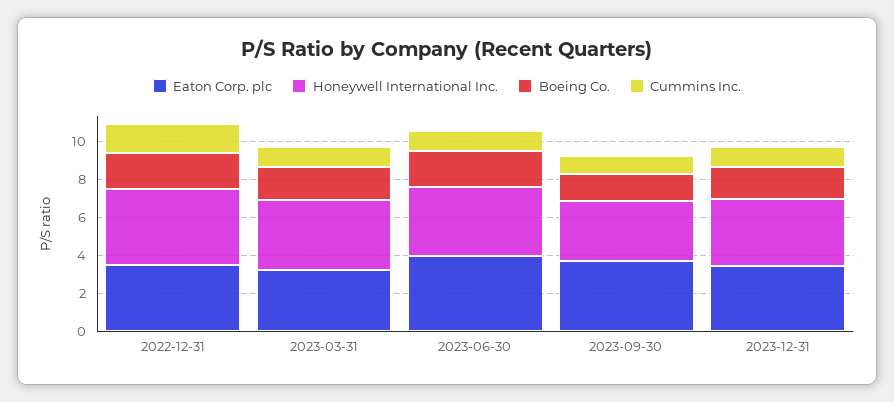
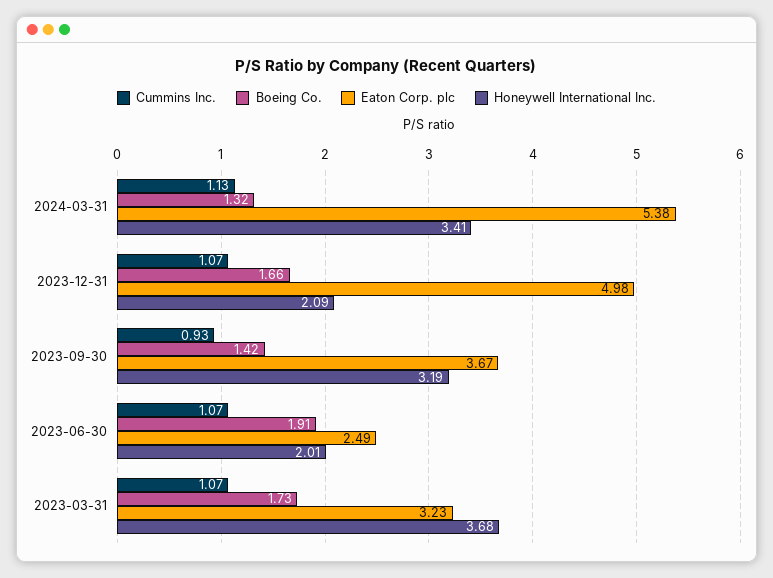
Eaton Corp. plc, 2022-12-31: 3.5 -> none
Honeywell International Inc., 2022-12-31: 4 -> none
Boeing Co., 2022-12-31: 2 -> none
Cummins Inc., 2022-12-31: 1.5 -> none
Eaton Corp. plc, 2023-06-30: 4 -> 2.49
Honeywell International Inc., 2023-06-30: 3.5 -> 2.01
Eaton Corp. plc, 2023-12-31: 3.5 -> 4.98
Honeywell International Inc., 2023-12-31: 3.5 -> 2.09
Cummins Inc., 2024-03-31: none -> 1.13
Boeing Co., 2024-03-31: none -> 1.32
Eaton Corp. plc, 2024-03-31: none -> 5.38
Honeywell International Inc., 2024-03-31: none -> 3.41

